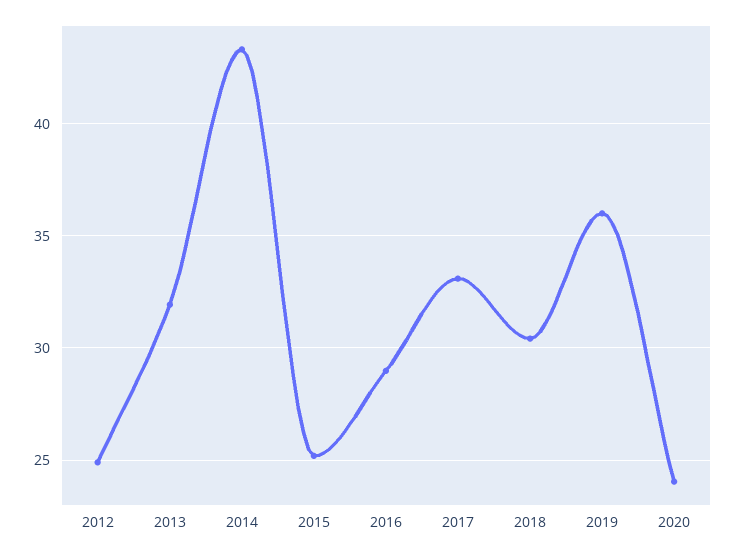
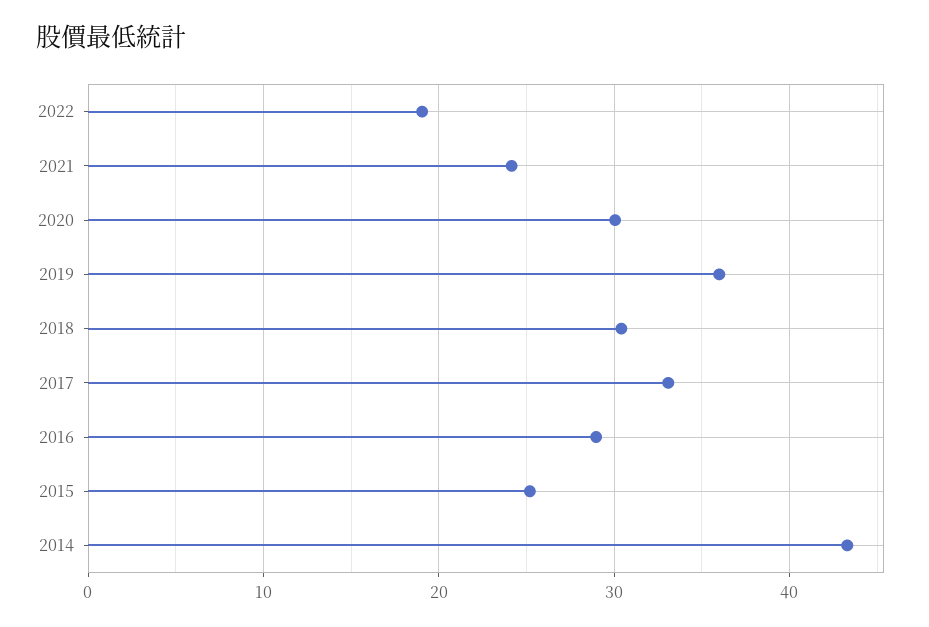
2012: 25 -> none
2013: 32 -> none
2020: 24 -> 30
2022: none -> 19
2021: none -> 24

